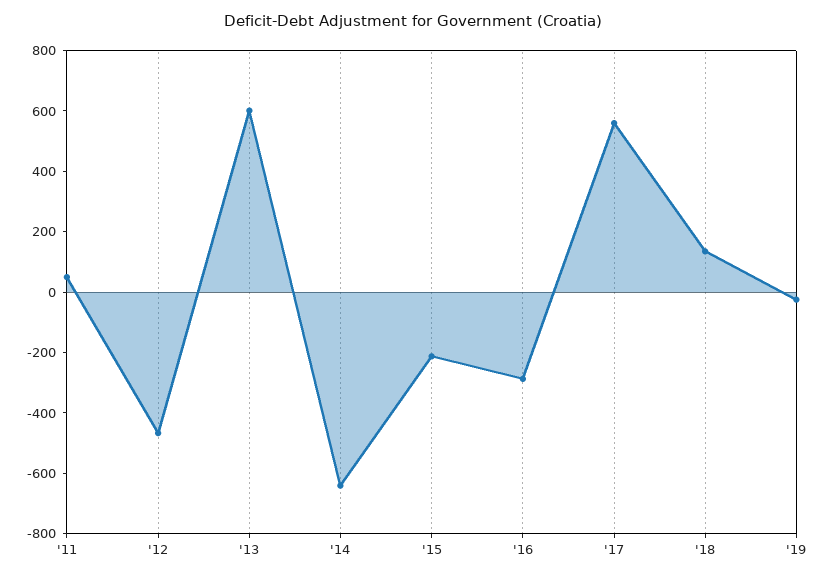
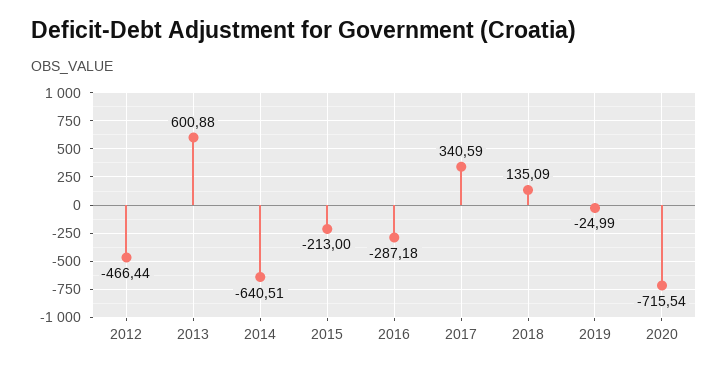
'11: 50 -> none
'17: 550 -> 340.59
2020: none -> -715.54

